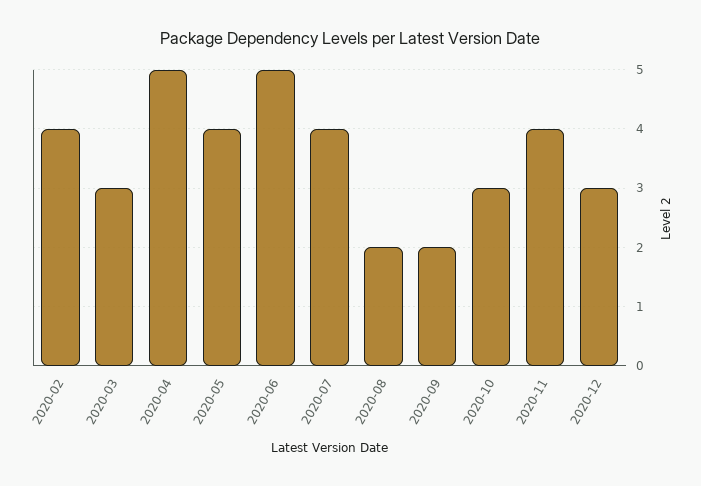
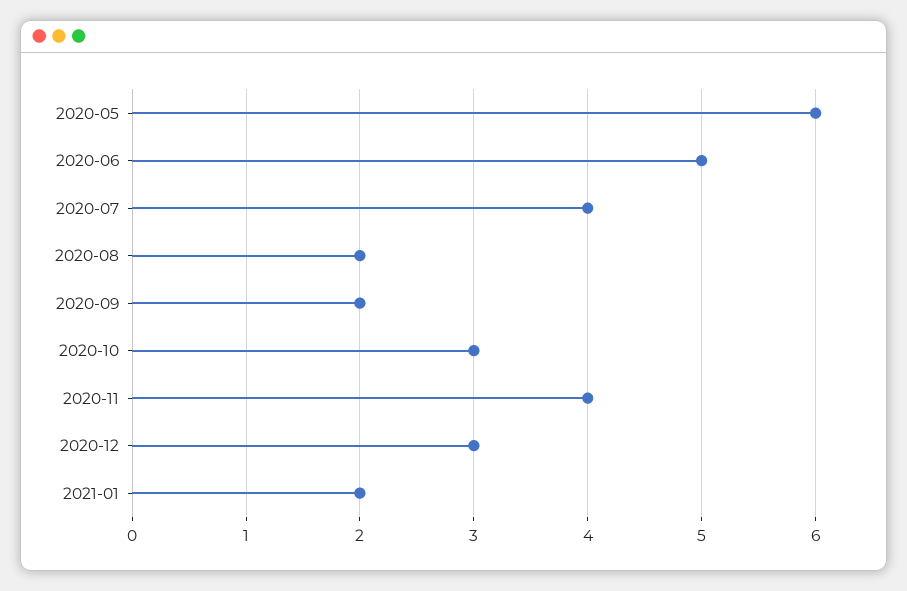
2020-02: 4 -> none
2020-03: 3 -> none
2020-04: 5 -> none
2020-05: 4 -> 6
2021-01: none -> 2

